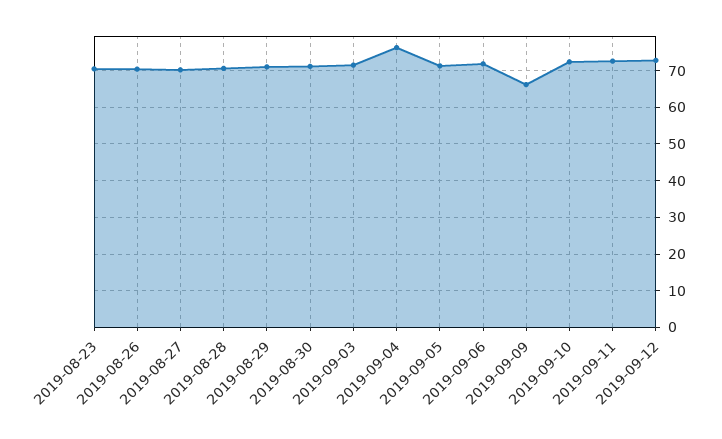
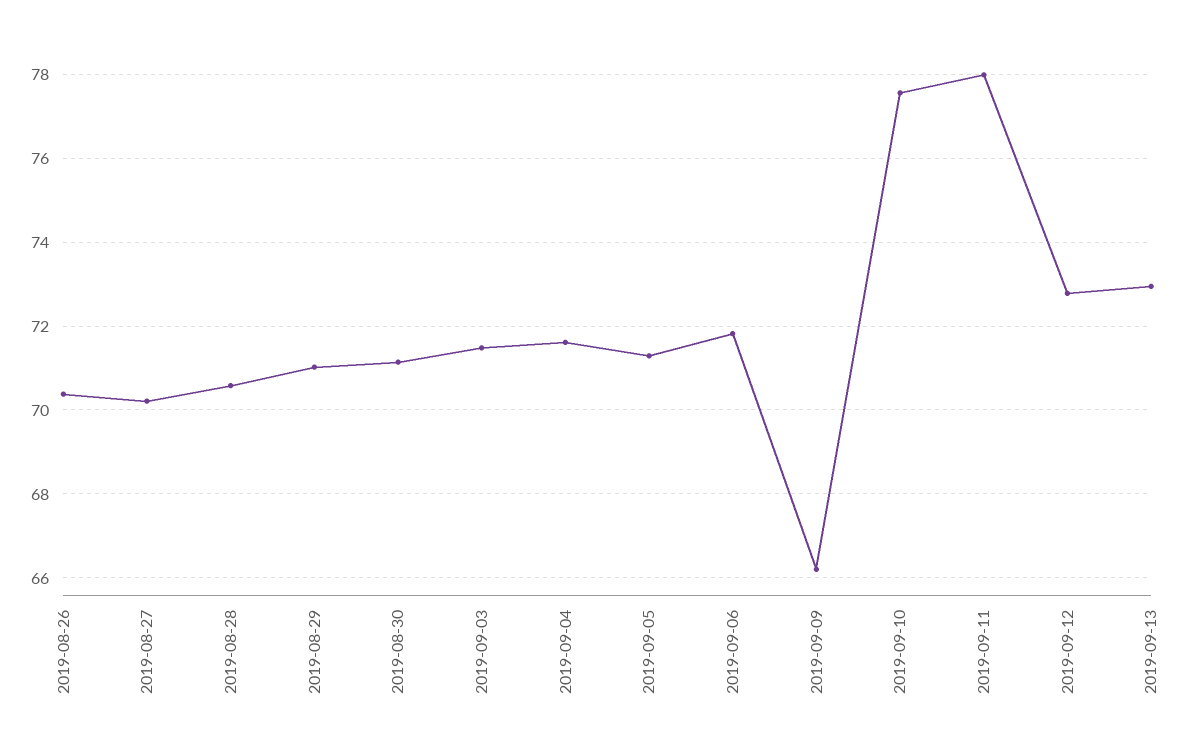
2019-08-23: 70 -> none
2019-09-04: 76 -> 71.6
2019-09-10: 72 -> 77.6
2019-09-11: 72 -> 78
2019-09-13: none -> 73

